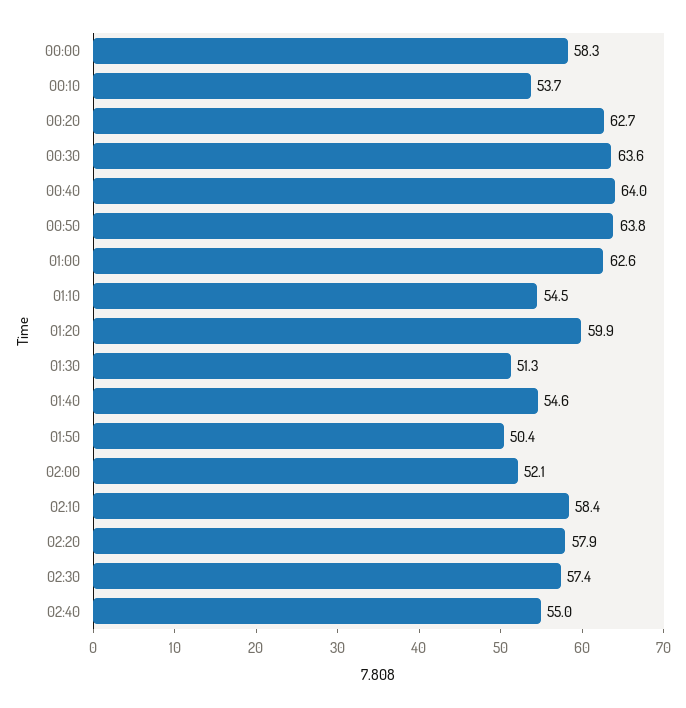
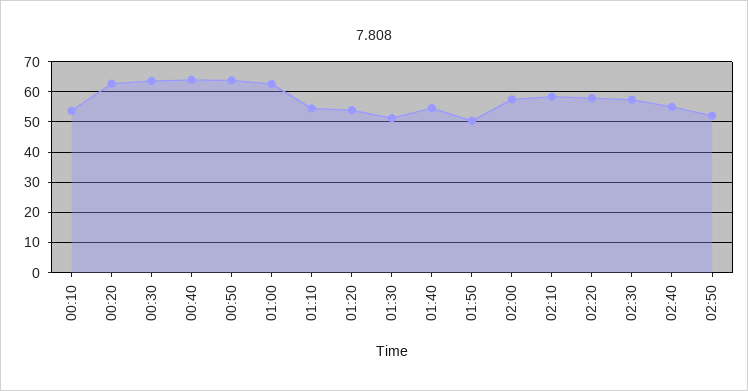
00:00: 58.3 -> none
01:20: 59.9 -> 54
02:00: 52.1 -> 58
02:50: none -> 52

